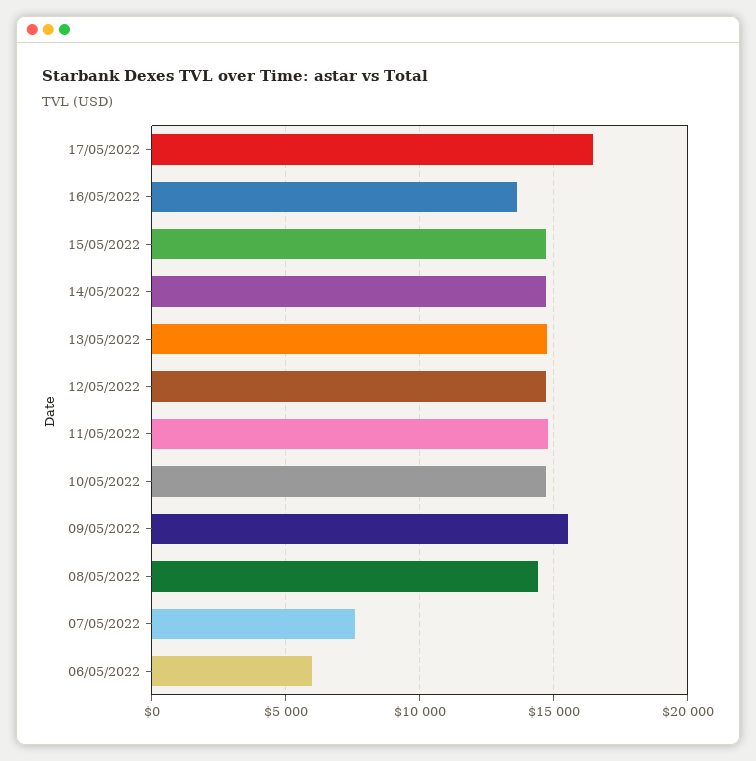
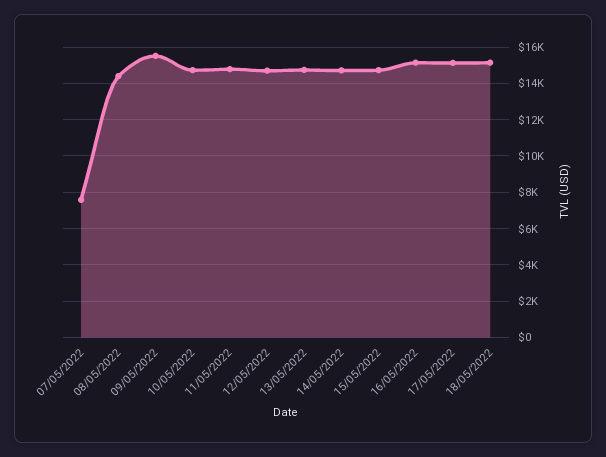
17/05/2022: 16500 -> 15000
16/05/2022: 13500 -> 15000
06/05/2022: 6000 -> none
18/05/2022: none -> 15000

